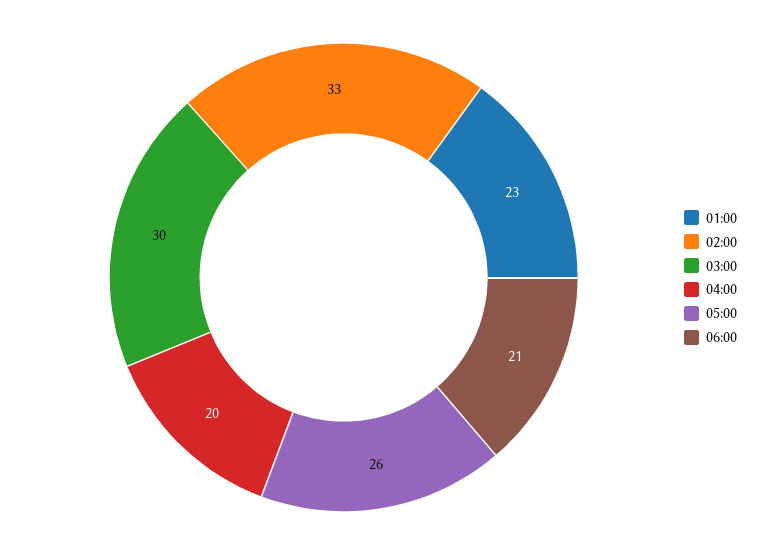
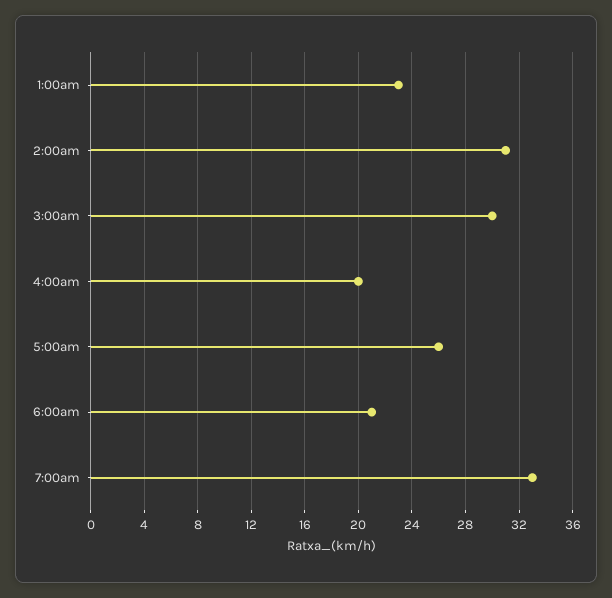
02:00: 33 -> 31
7:00am: none -> 33

